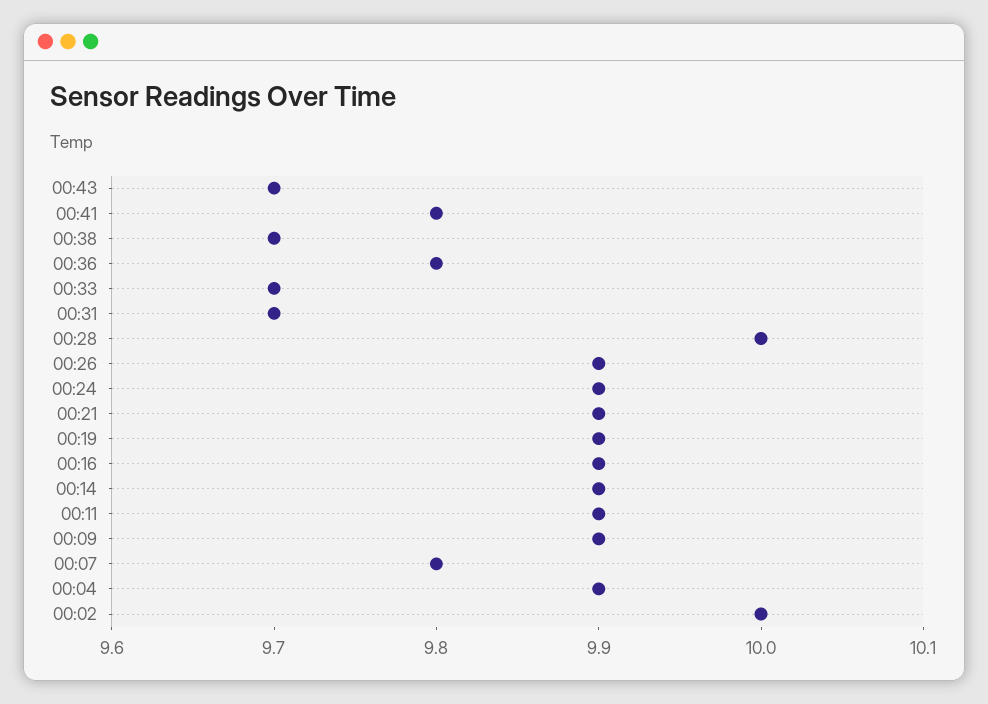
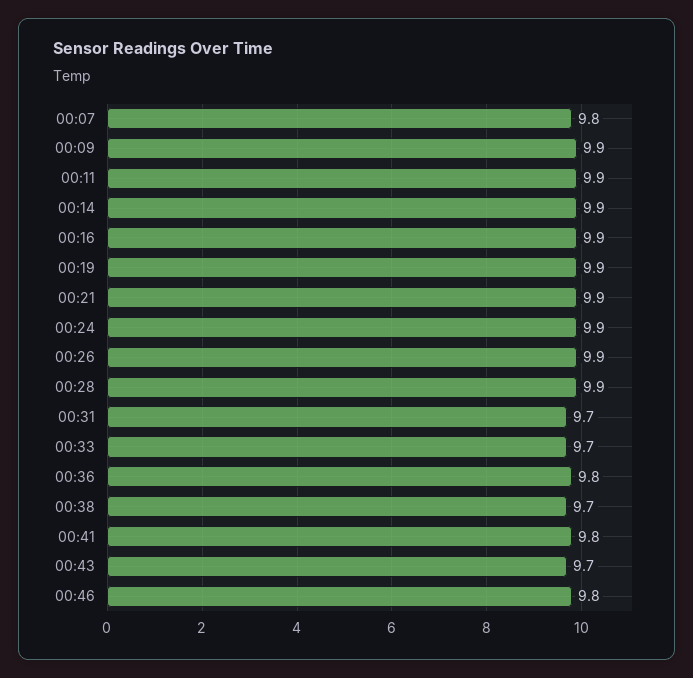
00:28: 10 -> 9.9
00:04: 9.9 -> none
00:02: 10 -> none
00:46: none -> 9.8

